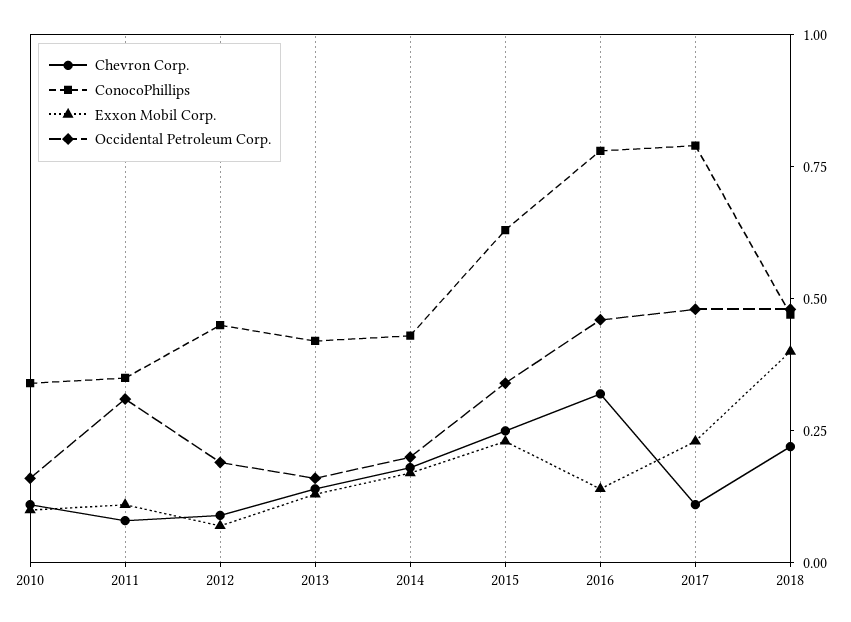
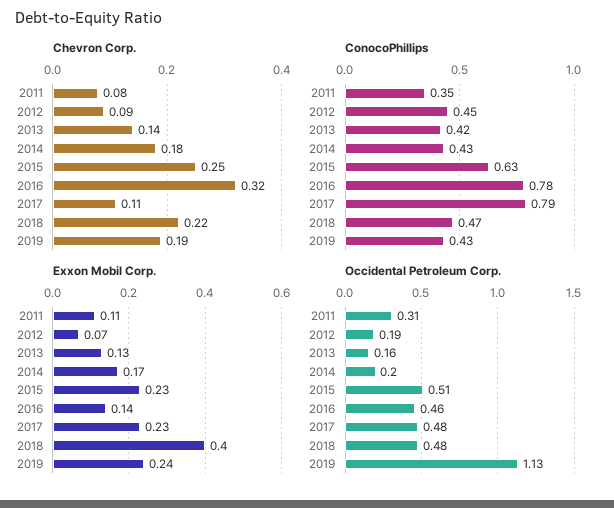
Chevron Corp., 2010: 0.1 -> none
ConocoPhillips, 2010: 0.35 -> none
Exxon Mobil Corp., 2010: 0.1 -> none
Occidental Petroleum Corp., 2010: 0.15 -> none
Occidental Petroleum Corp., 2015: 0.35 -> 0.51
Chevron Corp., 2019: none -> 0.19
ConocoPhillips, 2019: none -> 0.43
Exxon Mobil Corp., 2019: none -> 0.24
Occidental Petroleum Corp., 2019: none -> 1.13

